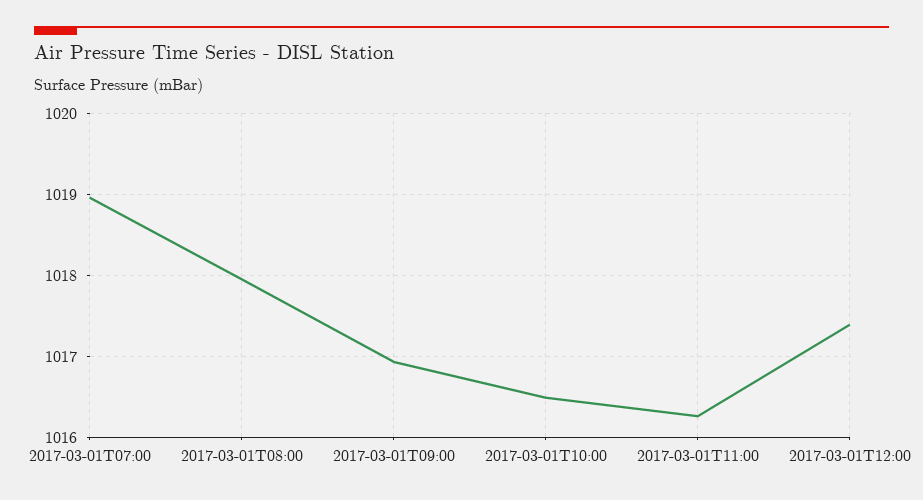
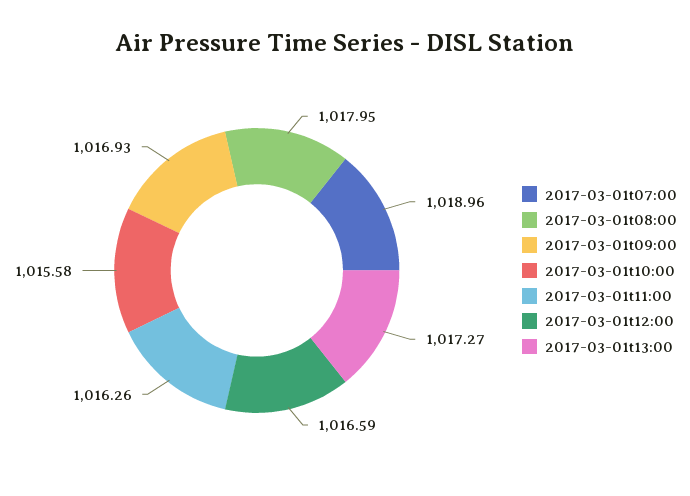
2017-03-01T10:00: 1016.5 -> 1015.58
2017-03-01T12:00: 1017.4 -> 1016.59
2017-03-01t13:00: none -> 1017.27

